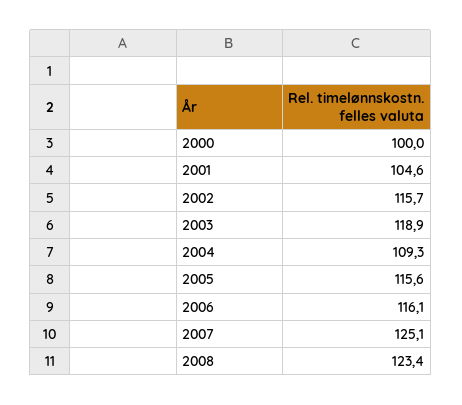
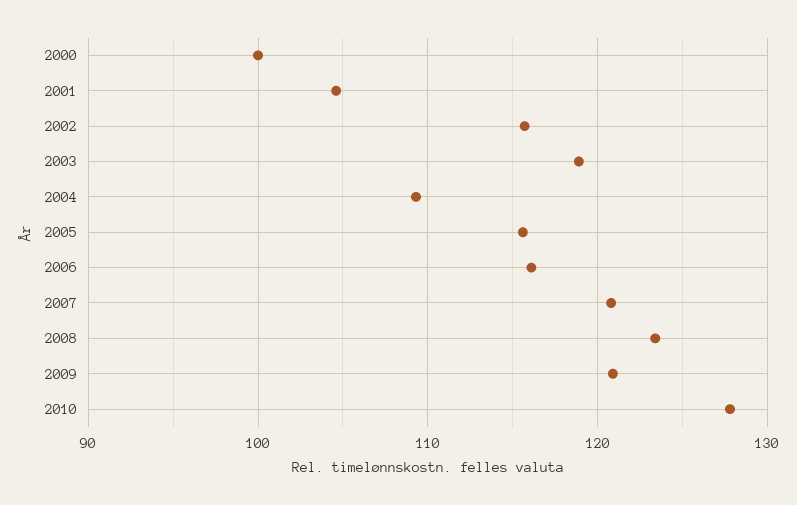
2007: 125.1 -> 121
2009: none -> 121
2010: none -> 128

